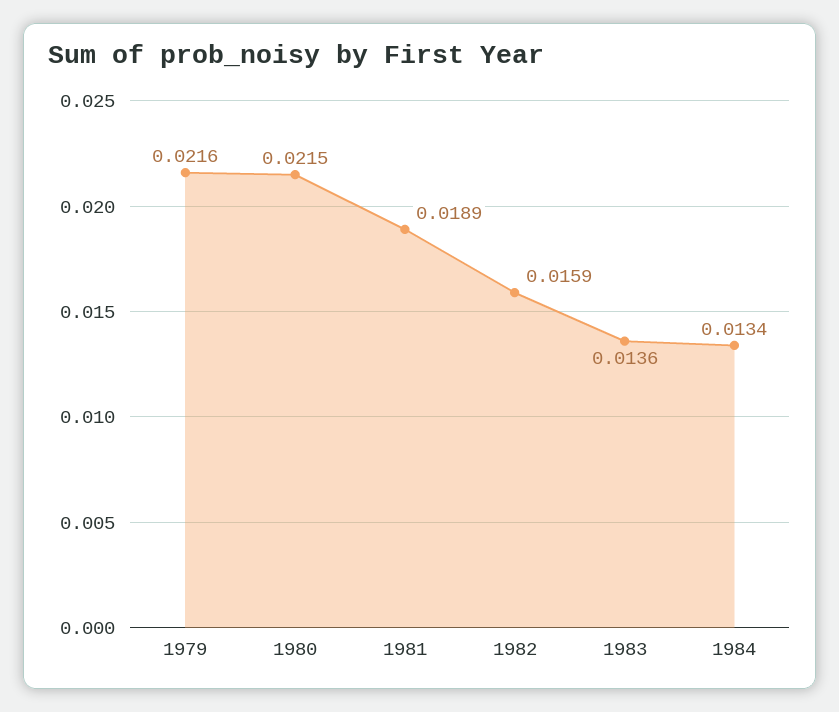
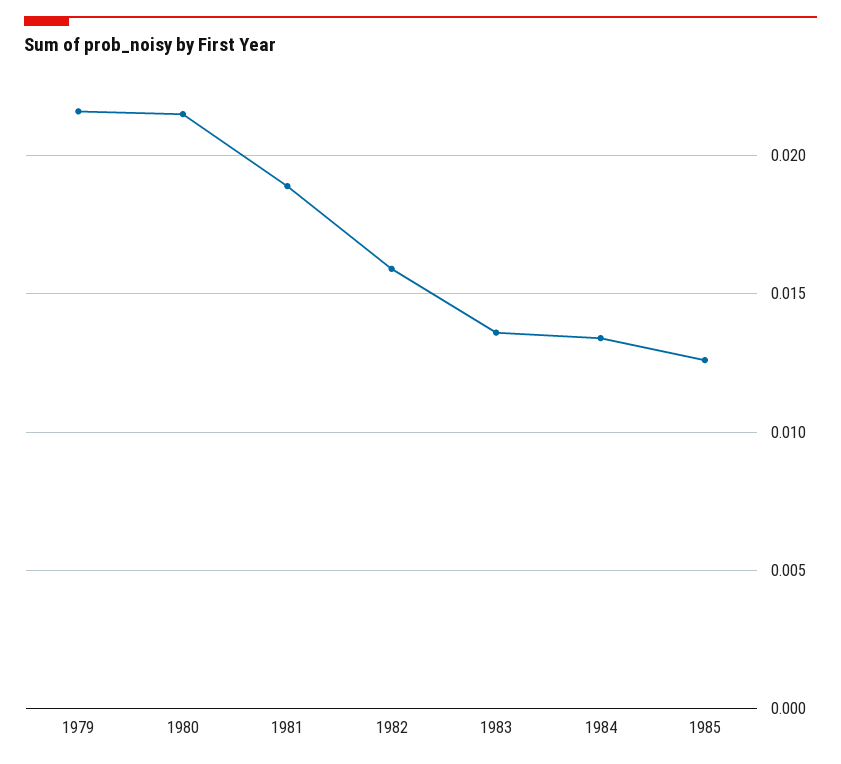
1985: none -> 0.0125

